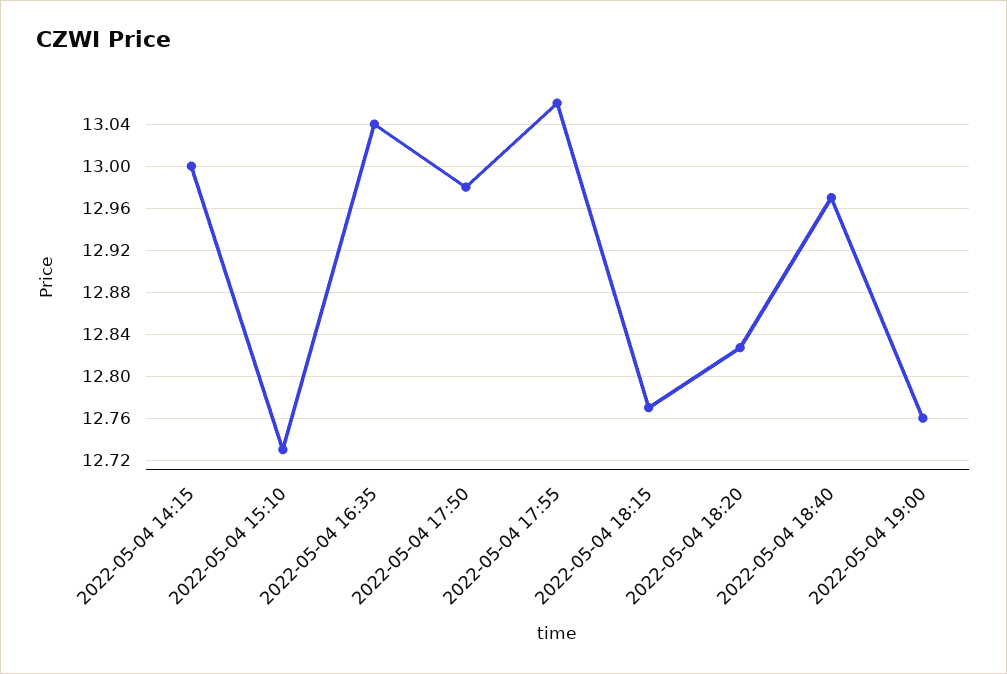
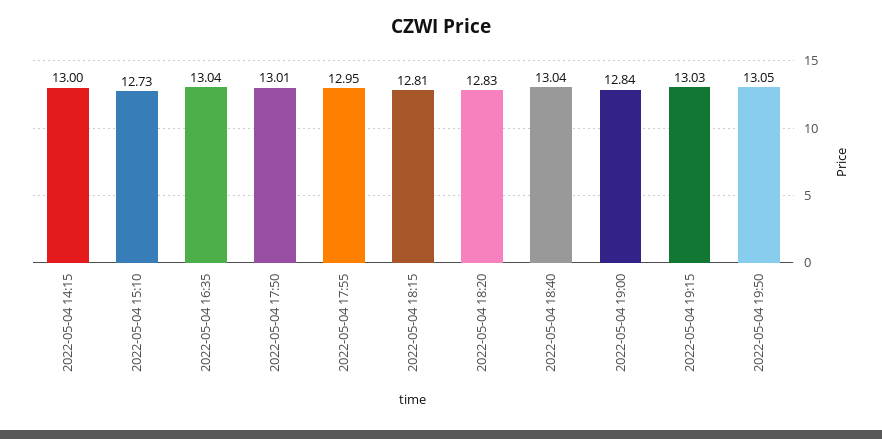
2022-05-04 17:50: 12.98 -> 13.01
2022-05-04 17:55: 13.06 -> 12.95
2022-05-04 18:15: 12.77 -> 12.81
2022-05-04 18:40: 12.97 -> 13.04
2022-05-04 19:00: 12.76 -> 12.84
2022-05-04 19:15: none -> 13.03
2022-05-04 19:50: none -> 13.05

